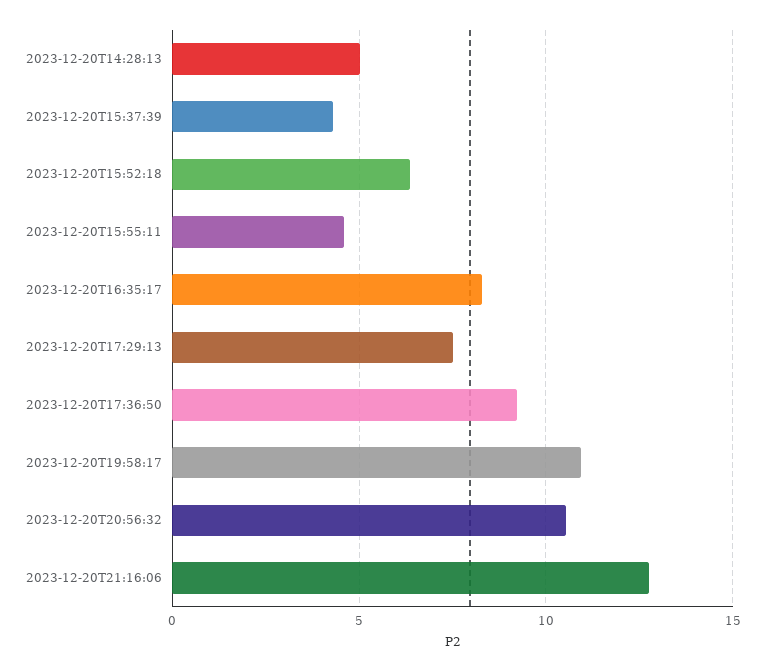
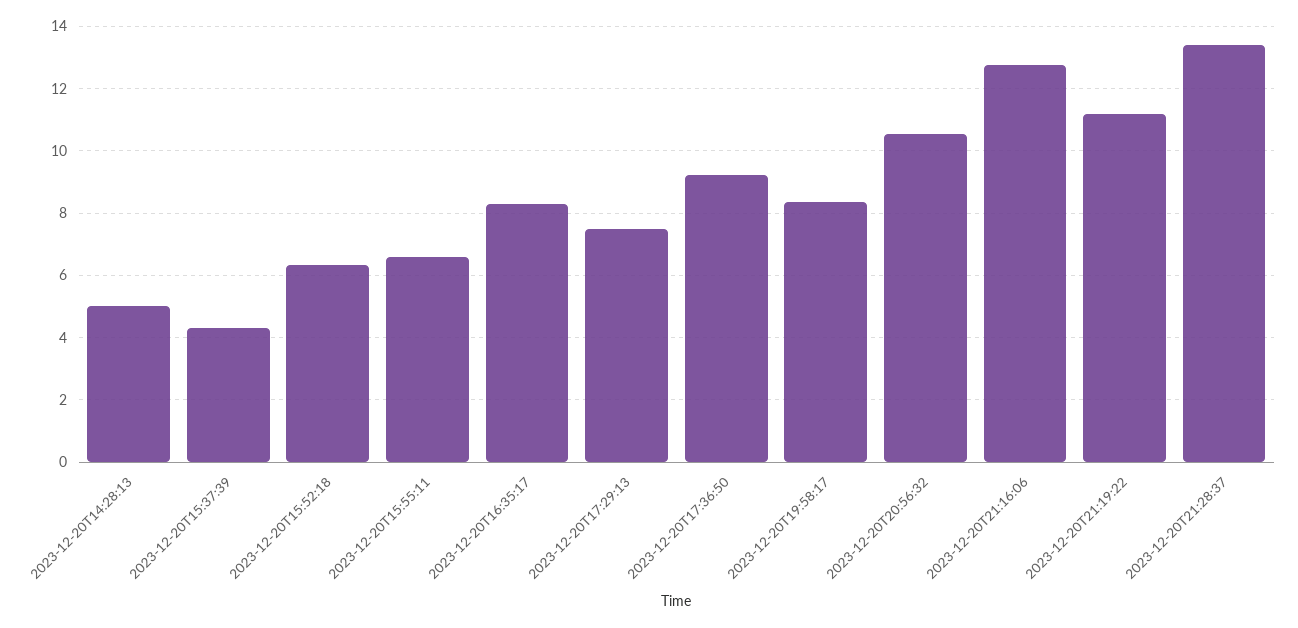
2023-12-20T15:55:11: 4.5 -> 6.6
2023-12-20T19:58:17: 11 -> 8.4
2023-12-20T21:19:22: none -> 11.2
2023-12-20T21:28:37: none -> 13.4

